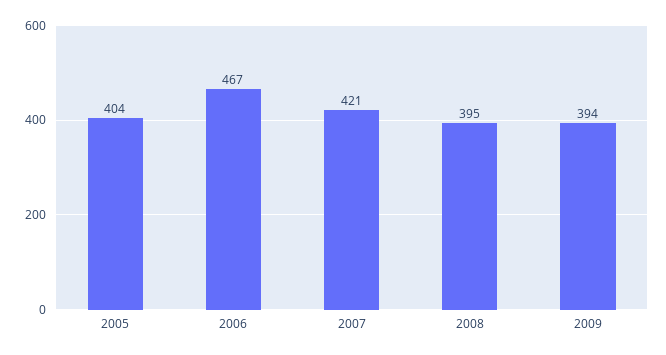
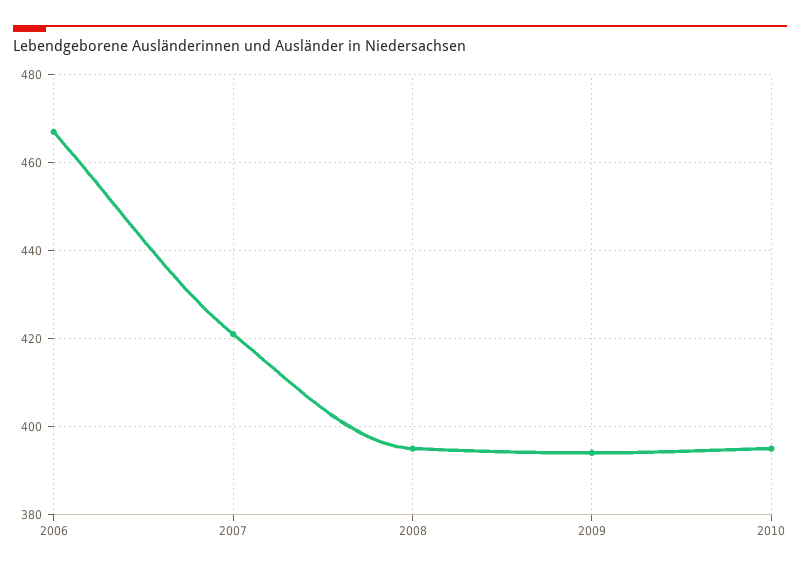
2005: 404 -> none
2010: none -> 395

